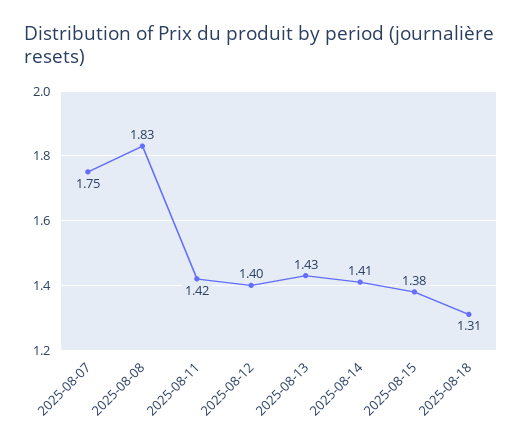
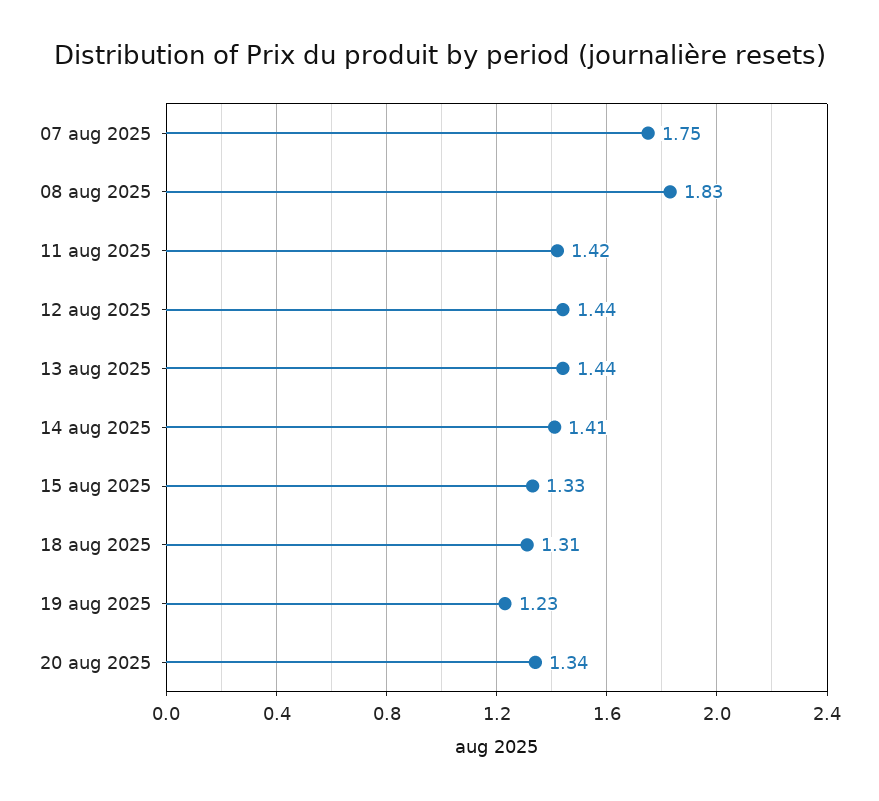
2025-08-12: 1.4 -> 1.44
2025-08-13: 1.43 -> 1.44
2025-08-15: 1.38 -> 1.33
19 aug 2025: none -> 1.23
20 aug 2025: none -> 1.34

